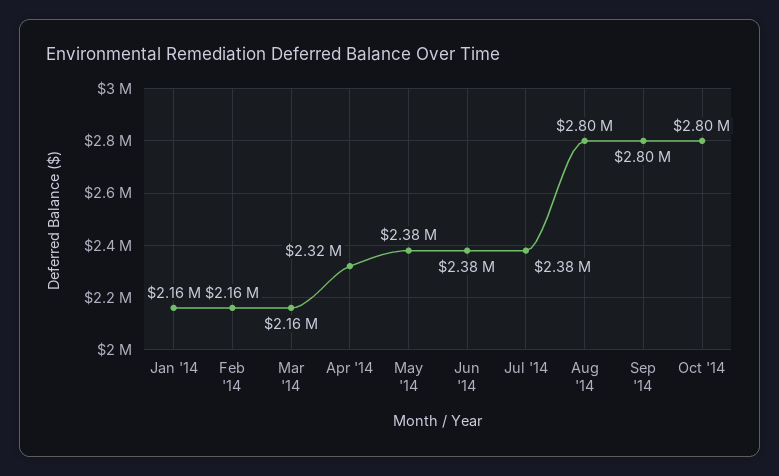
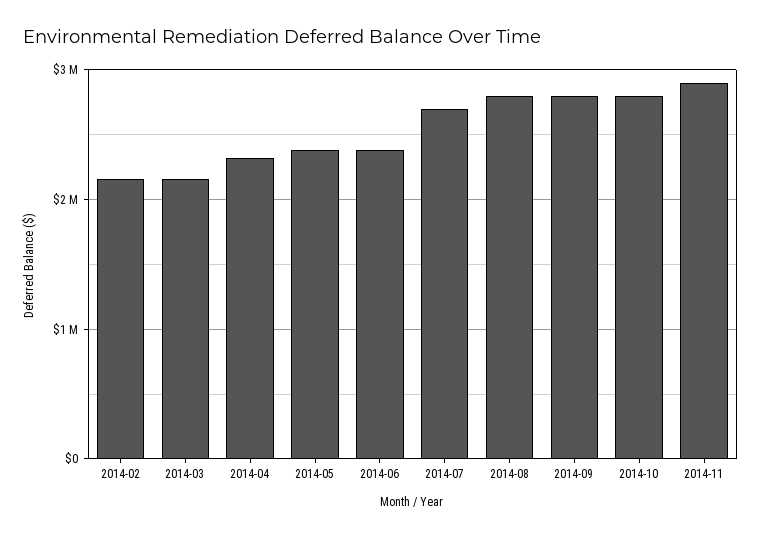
Jan '14: 2160000 -> none
Jul '14: 2380000 -> 2700000
2014-11: none -> 2900000

